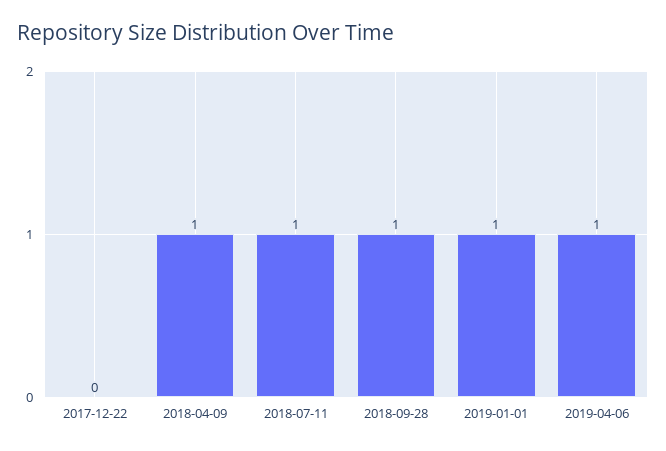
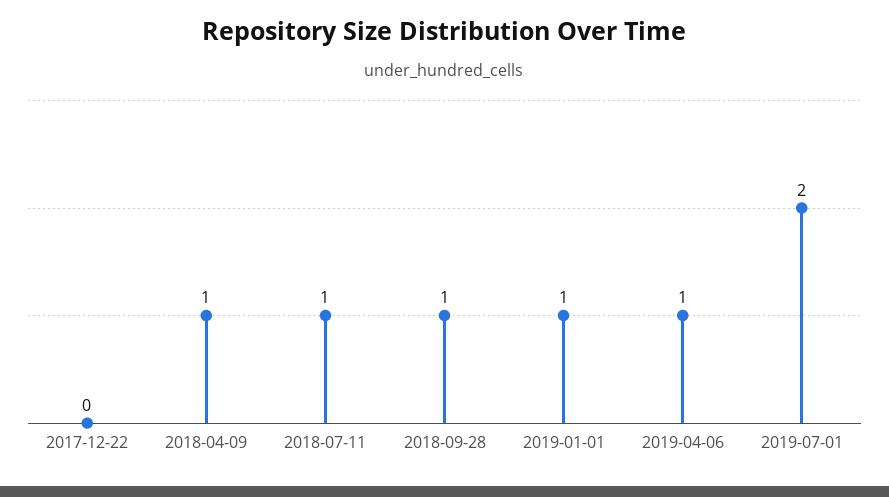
2019-07-01: none -> 2

